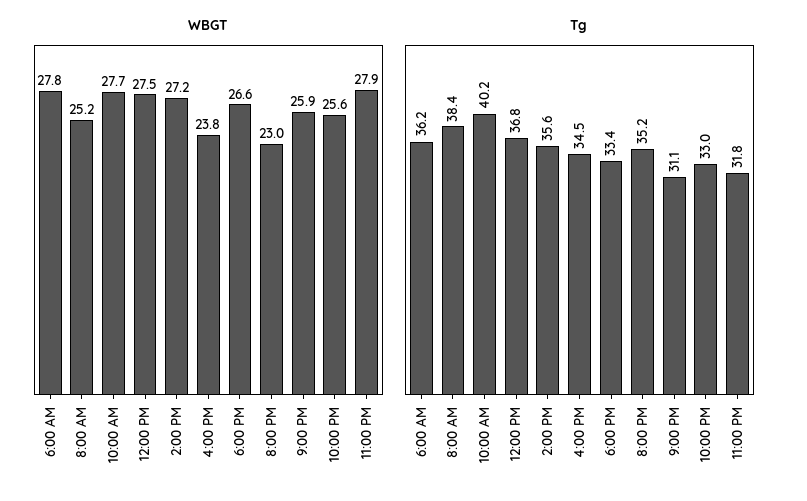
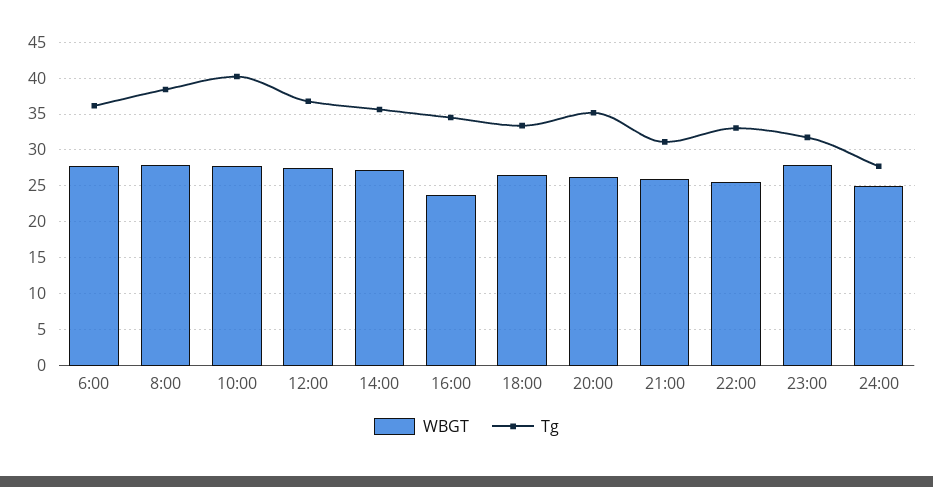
WBGT, 8:00 AM: 25.2 -> 28
WBGT, 8:00 PM: 23 -> 26
WBGT, 24:00: none -> 25
Tg, 24:00: none -> 28

